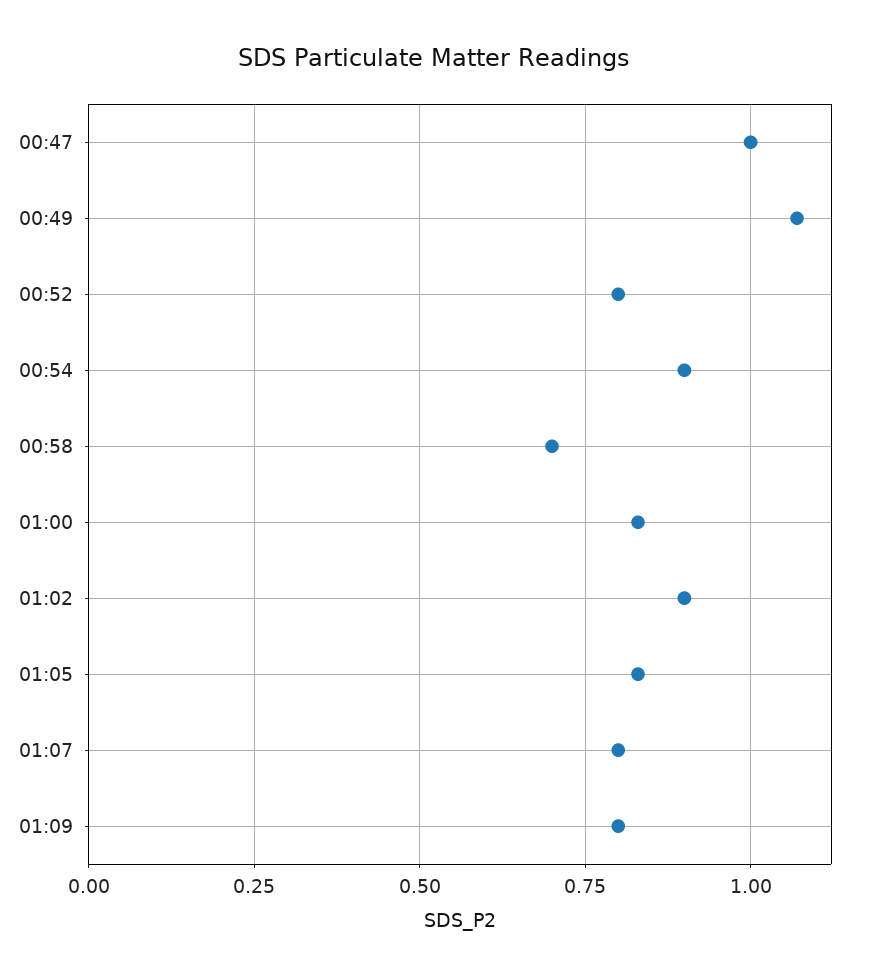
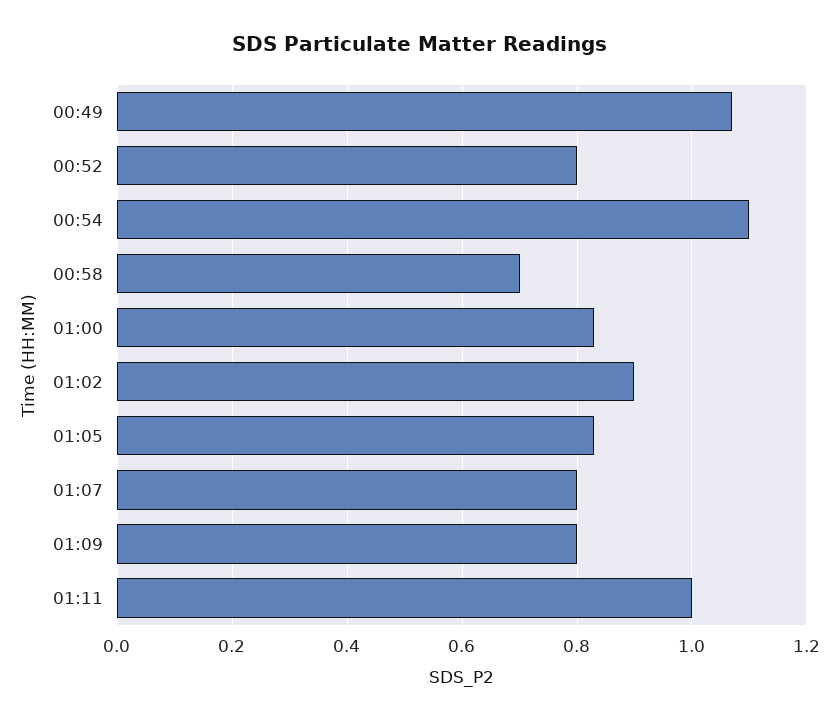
00:47: 1 -> none
00:54: 0.9 -> 1.1
01:11: none -> 1

